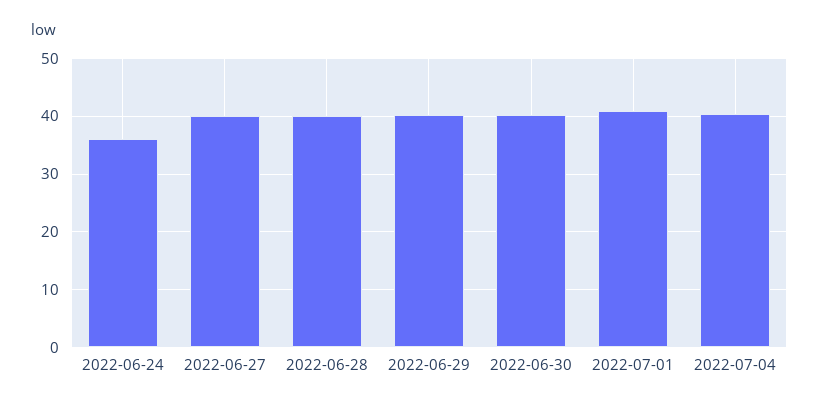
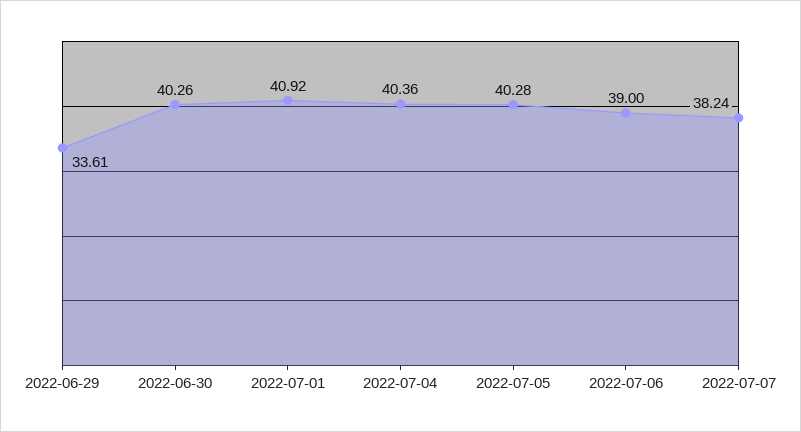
2022-06-24: 36 -> none
2022-06-27: 40 -> none
2022-06-28: 40 -> none
2022-06-29: 40 -> 33.61
2022-07-05: none -> 40.28
2022-07-06: none -> 39
2022-07-07: none -> 38.24

